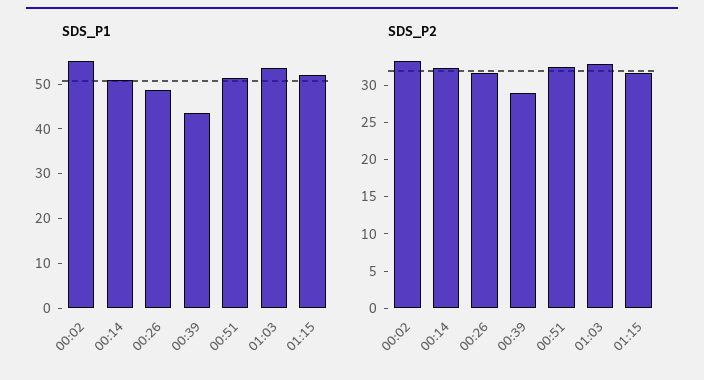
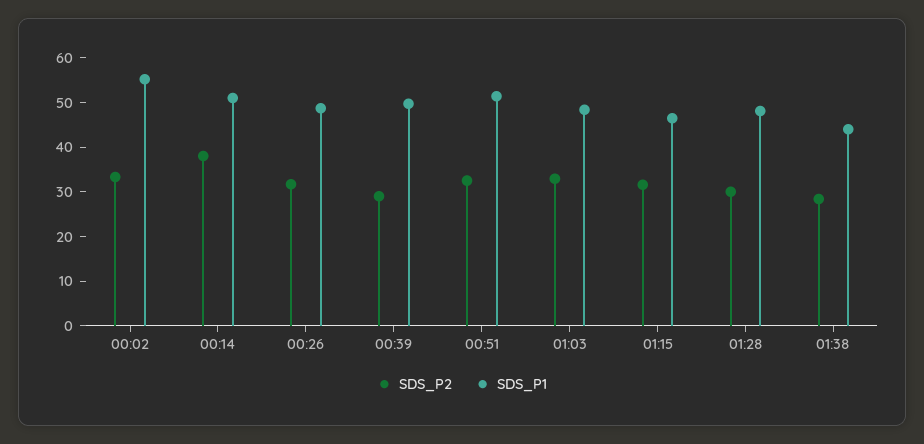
SDS_P1, 00:39: 44 -> 50
SDS_P1, 01:03: 54 -> 48
SDS_P1, 01:15: 52 -> 46
SDS_P2, 00:14: 32.5 -> 38
SDS_P2, 01:28: none -> 30
SDS_P1, 01:28: none -> 48
SDS_P2, 01:38: none -> 28
SDS_P1, 01:38: none -> 44

